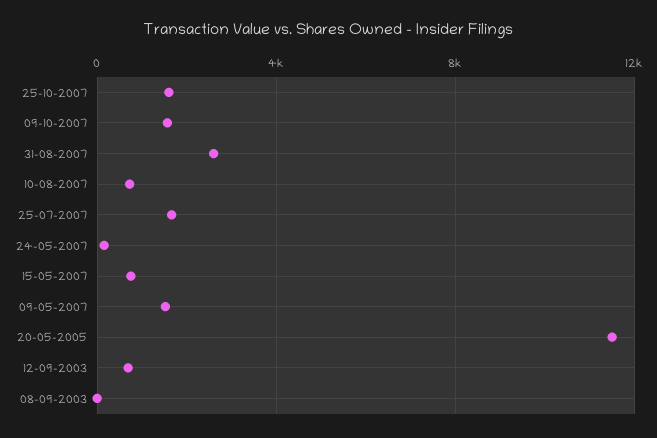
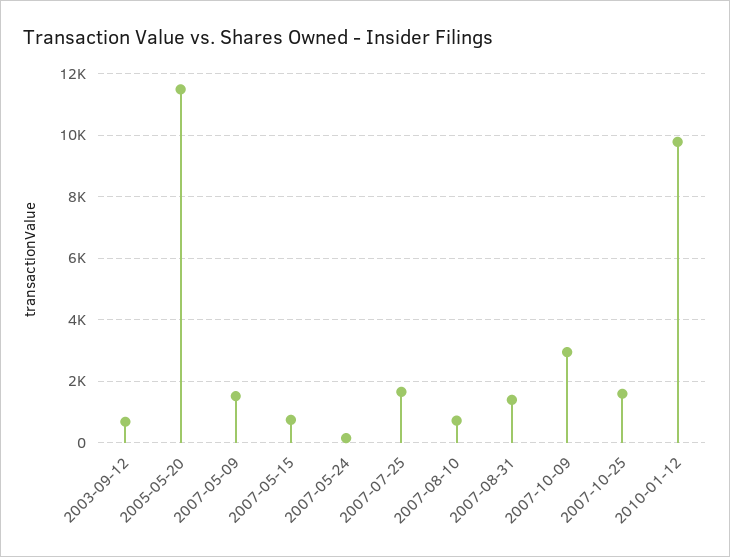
09-10-2007: 1500 -> 3000
31-08-2007: 2500 -> 1400
08-09-2003: 0 -> none
2010-01-12: none -> 9800

